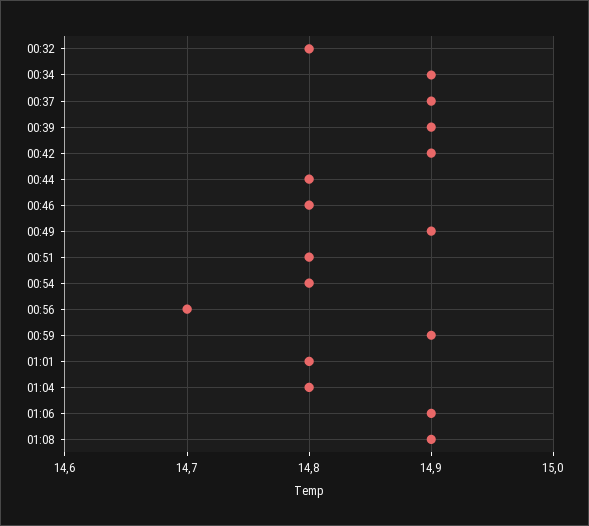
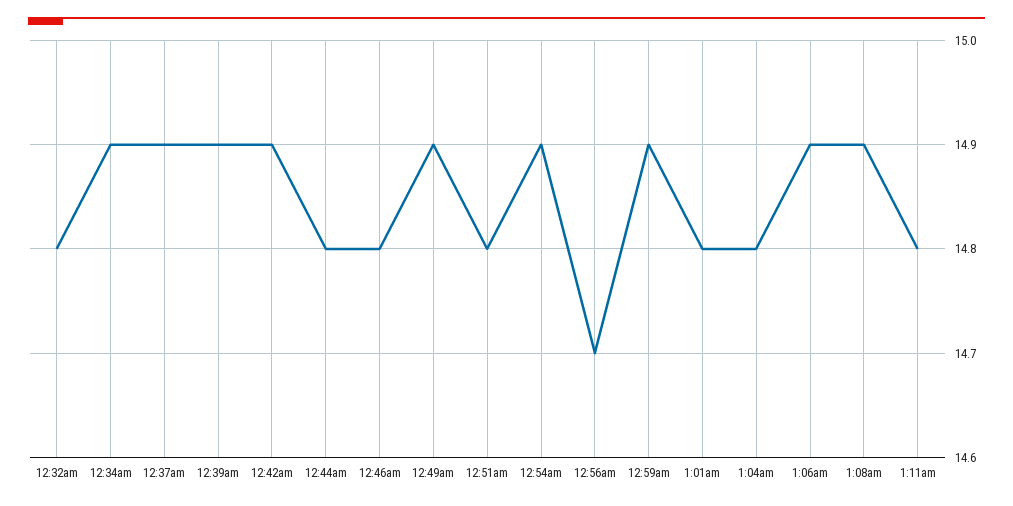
00:54: 14.8 -> 14.9
1:11am: none -> 14.8

